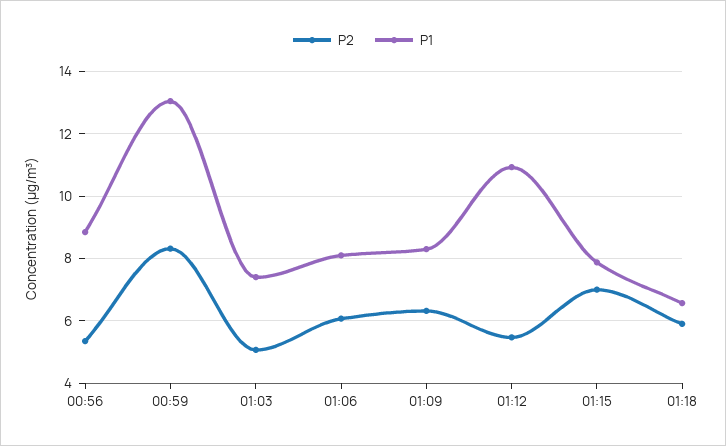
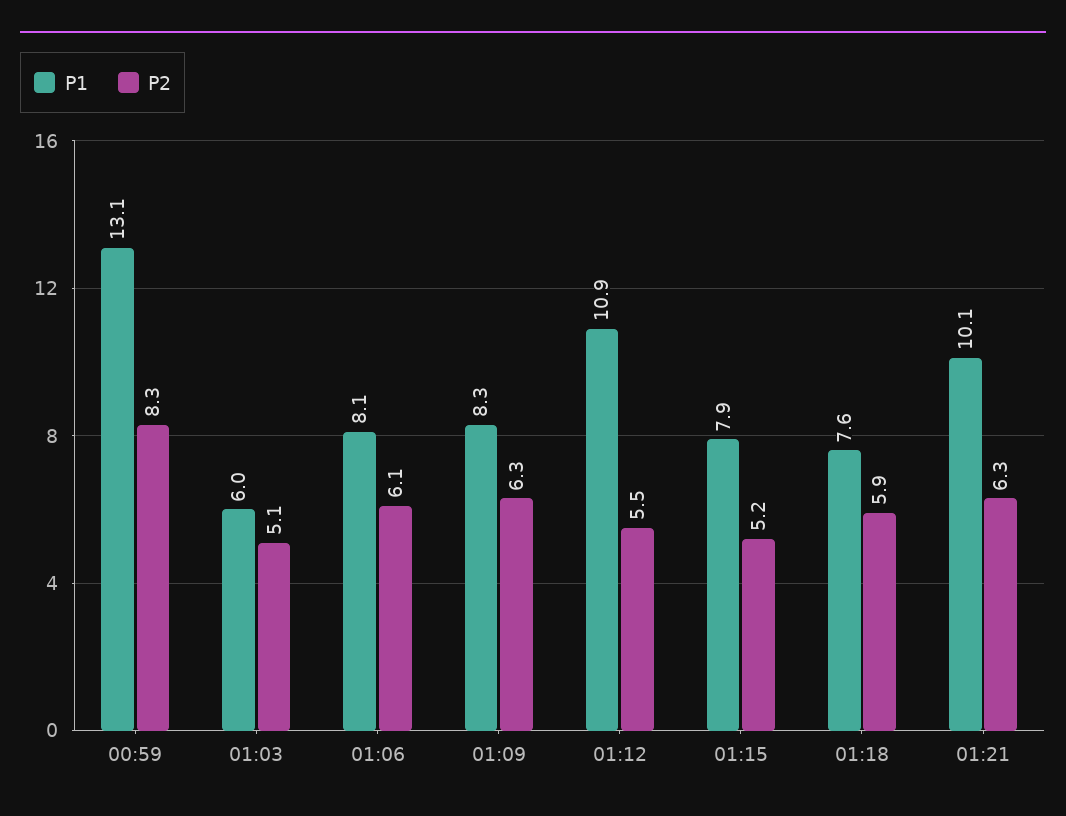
P2, 00:56: 5.4 -> none
P1, 00:56: 8.8 -> none
P1, 01:03: 7.4 -> 6
P2, 01:15: 7 -> 5.2
P1, 01:18: 6.6 -> 7.6
P1, 01:21: none -> 10.1
P2, 01:21: none -> 6.3

